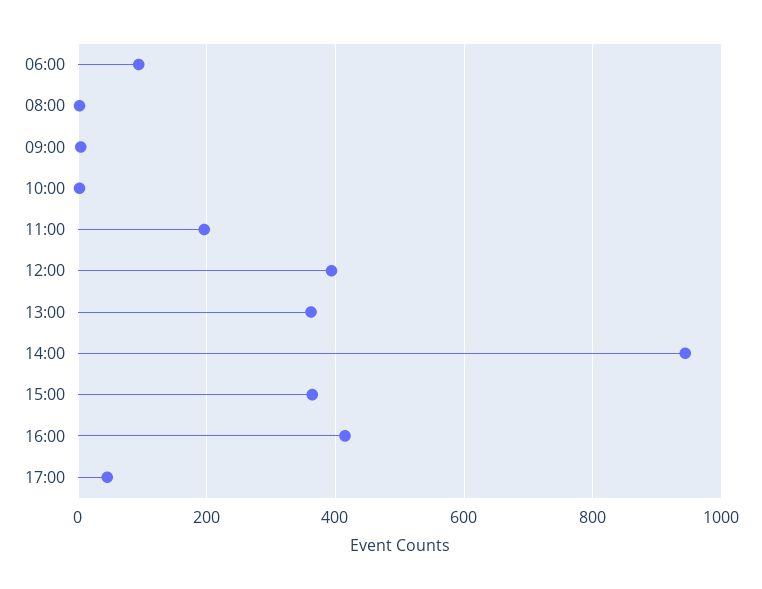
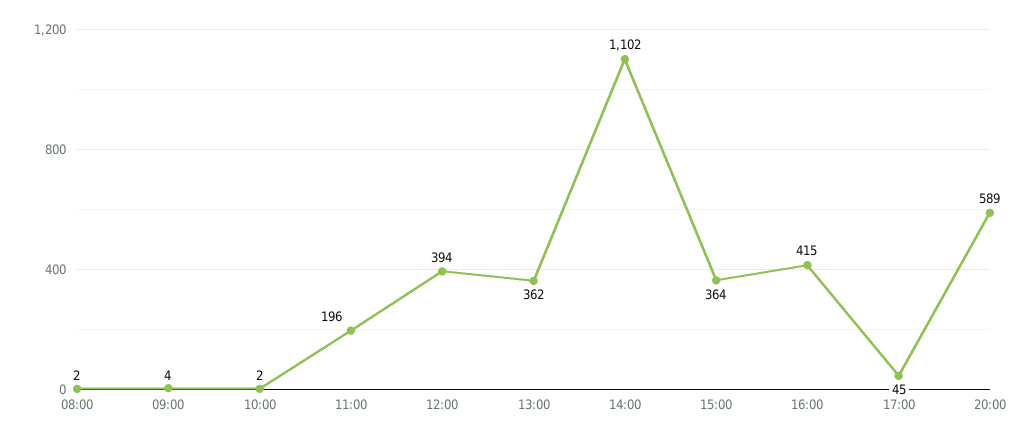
06:00: 100 -> none
14:00: 940 -> 1102
20:00: none -> 589

